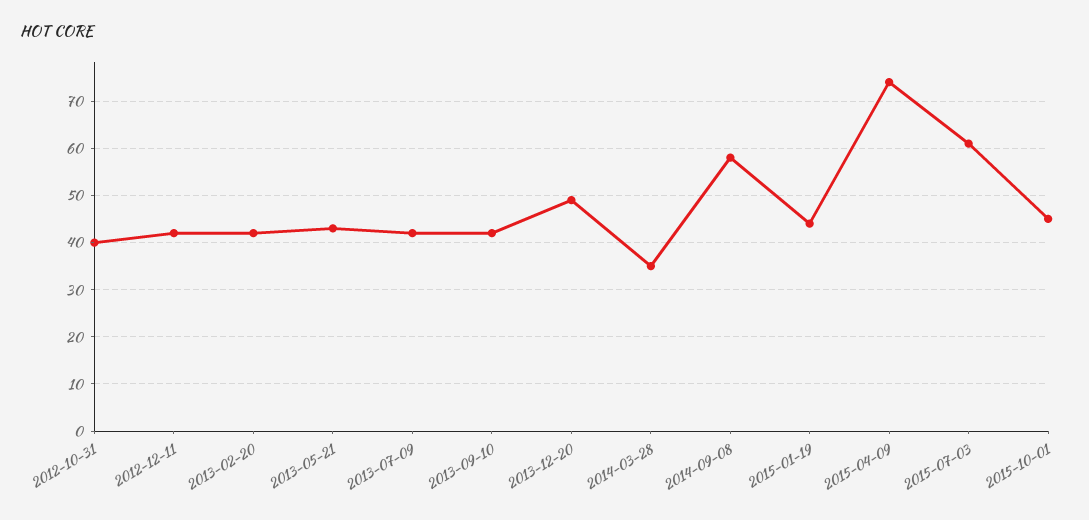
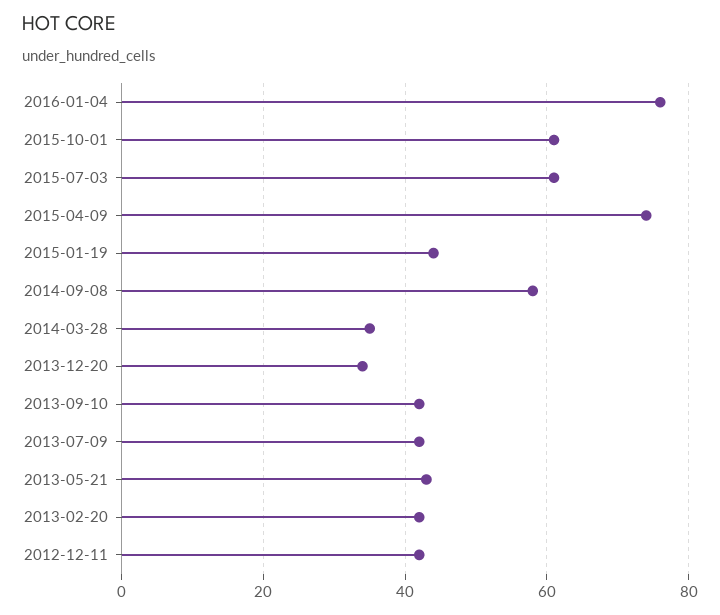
2012-10-31: 40 -> none
2013-12-20: 50 -> 35
2015-10-01: 45 -> 60
2016-01-04: none -> 75

